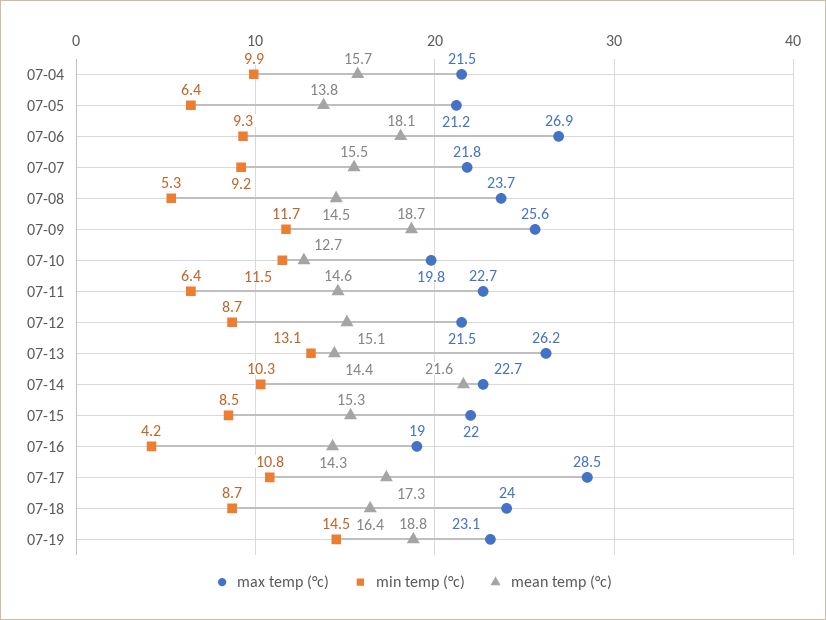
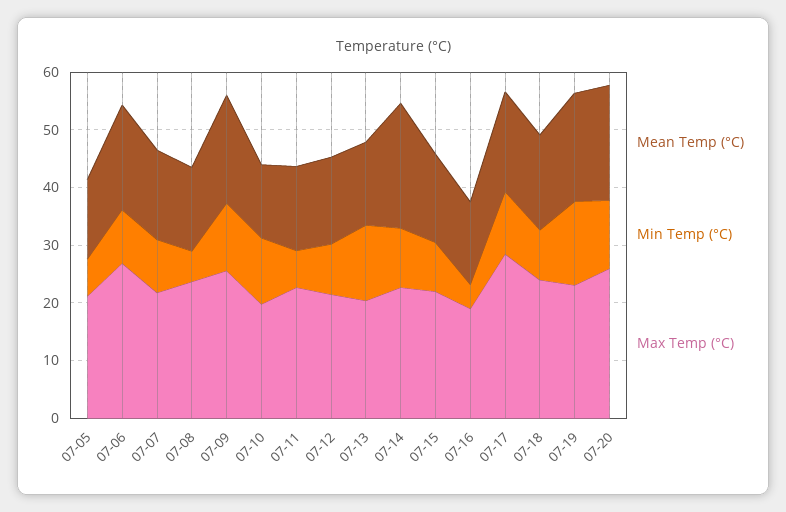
max temp (°c), 07-04: 21.5 -> none
min temp (°c), 07-04: 9.9 -> none
mean temp (°c), 07-04: 15.7 -> none
max temp (°c), 07-13: 26.2 -> 20
mean temp (°c), 07-20: none -> 20
min temp (°c), 07-20: none -> 12
max temp (°c), 07-20: none -> 26

